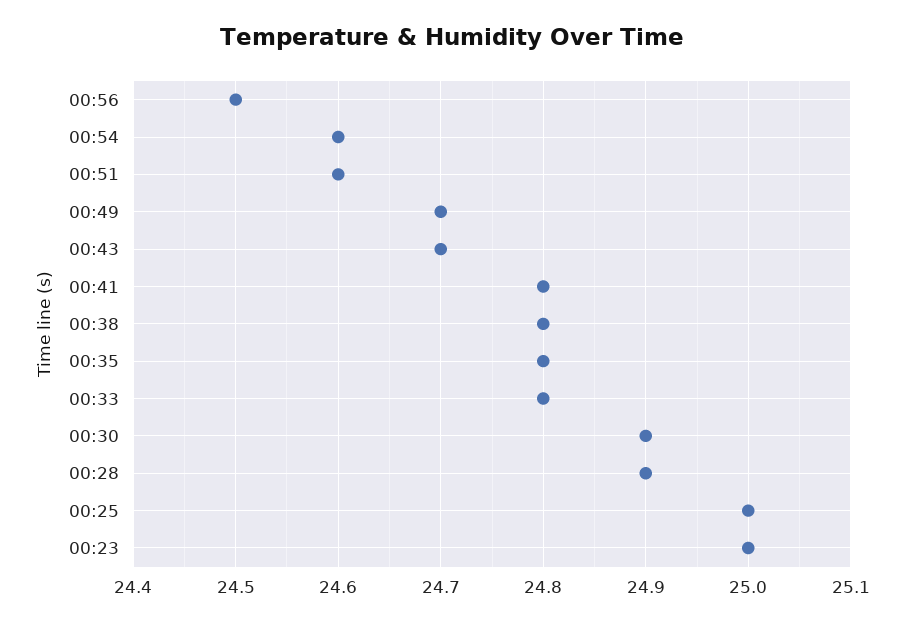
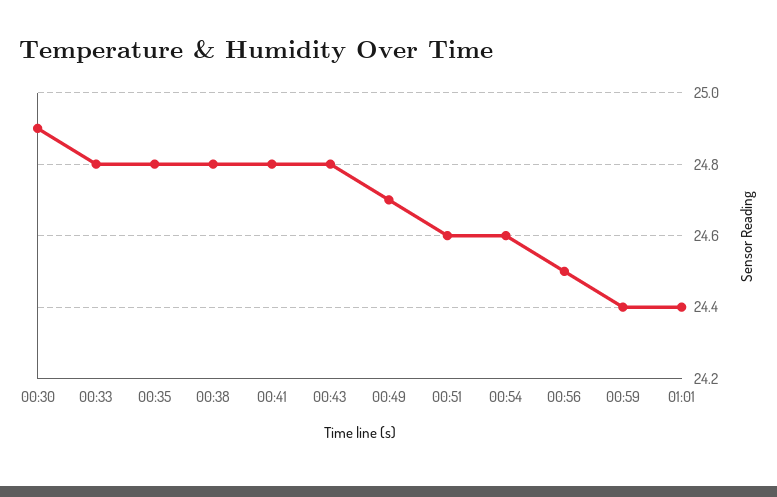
00:43: 24.7 -> 24.8
00:28: 24.9 -> none
00:25: 25 -> none
00:23: 25 -> none
00:59: none -> 24.4
01:01: none -> 24.4

